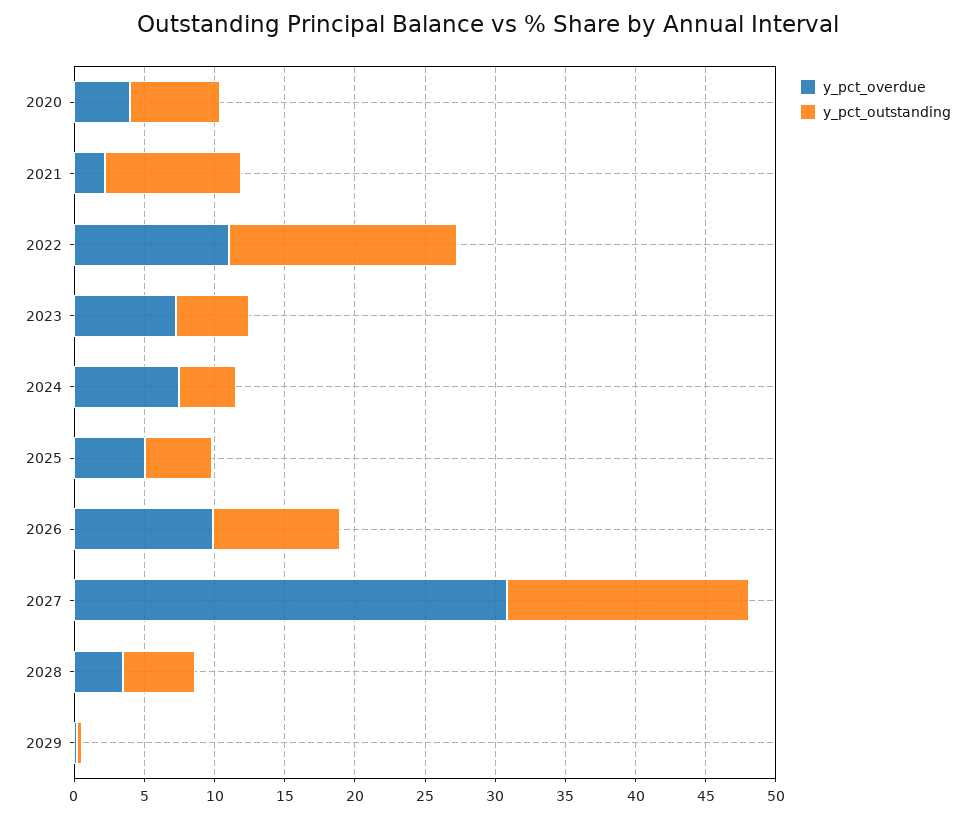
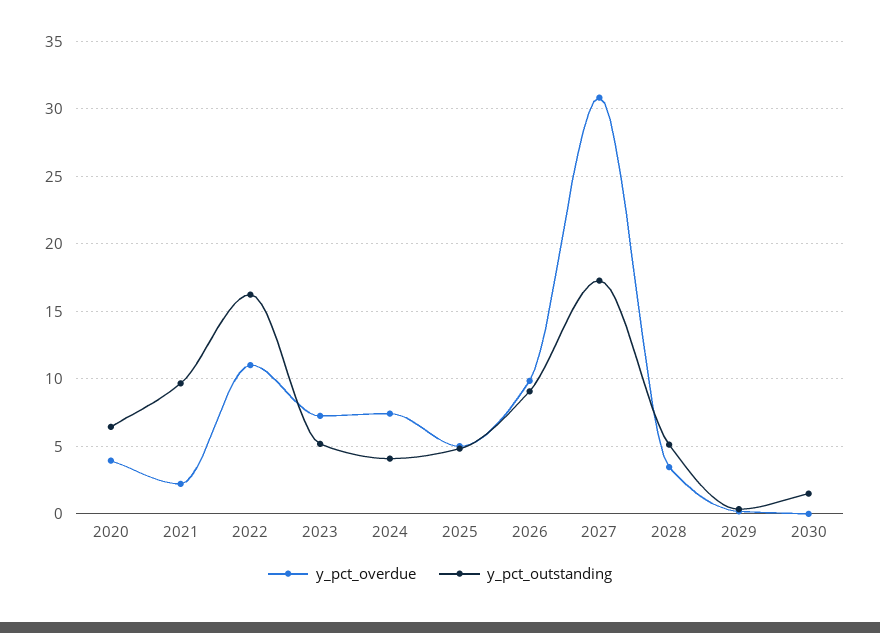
y_pct_overdue, 2030: none -> 0
y_pct_outstanding, 2030: none -> 1.5

